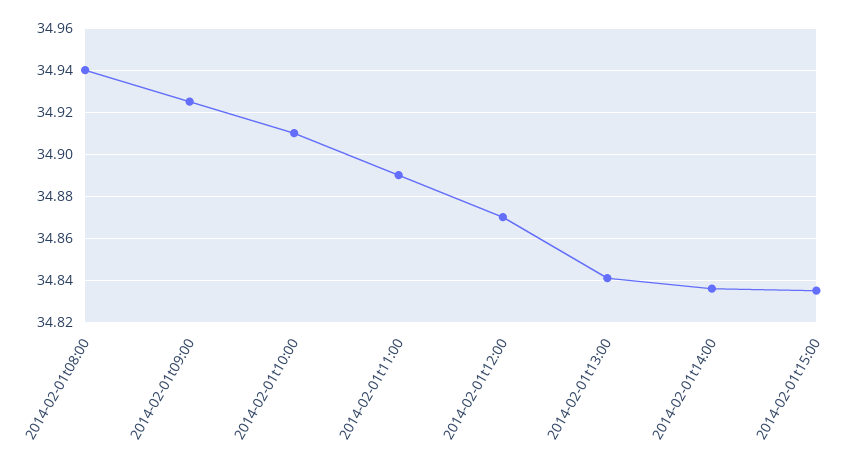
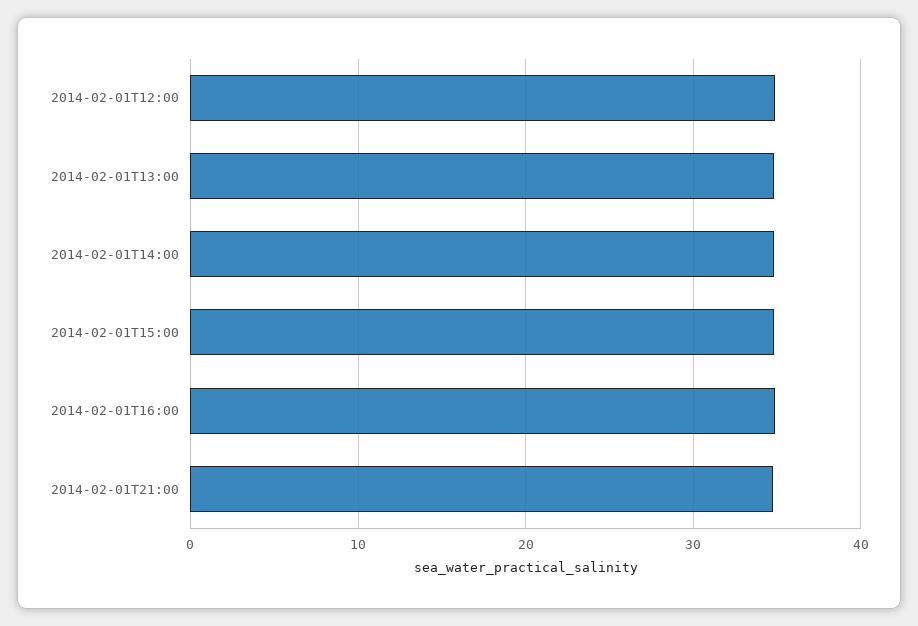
2014-02-01t08:00: 34.94 -> none
2014-02-01t09:00: 34.925 -> none
2014-02-01t10:00: 34.91 -> none
2014-02-01t11:00: 34.89 -> none
2014-02-01T16:00: none -> 35
2014-02-01T21:00: none -> 35

